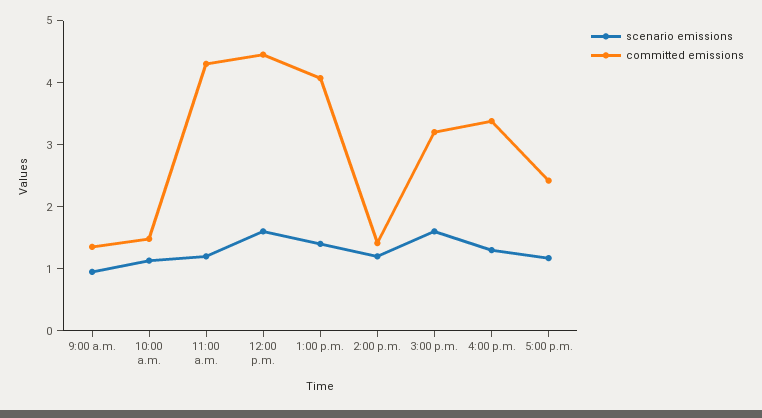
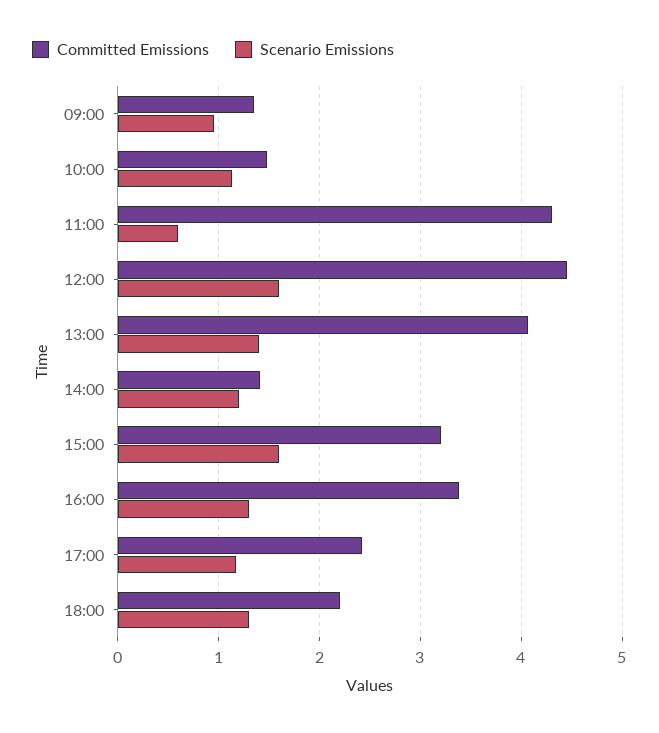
scenario emissions, 11:00 a.m.: 1.2 -> 0.6
committed emissions, 18:00: none -> 2.2
scenario emissions, 18:00: none -> 1.3

